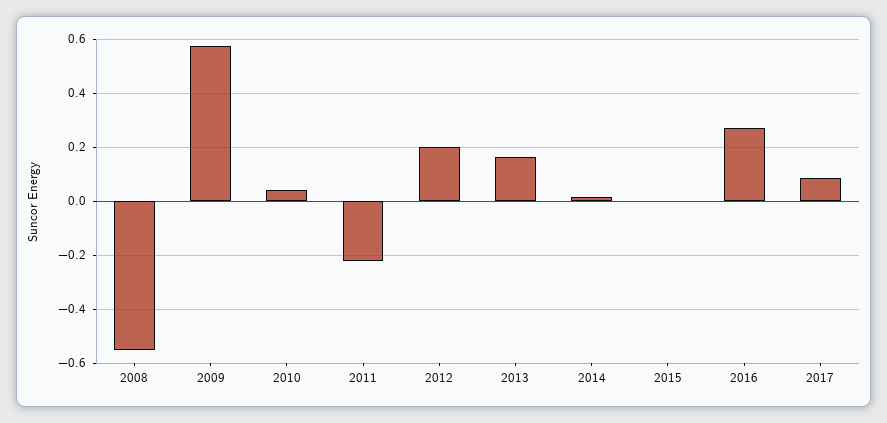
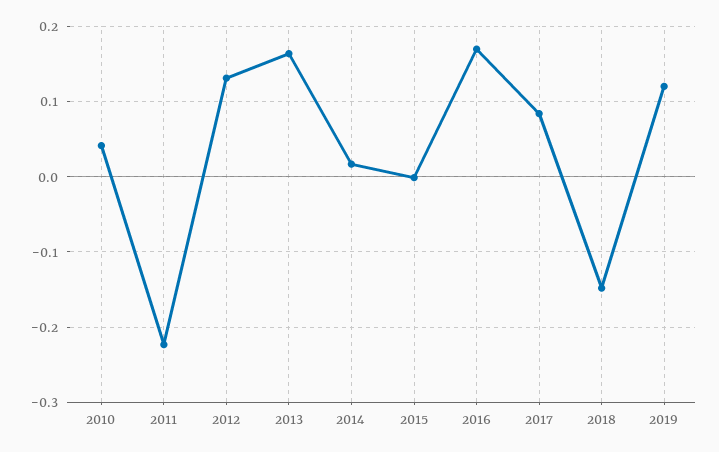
2008: -0.55 -> none
2009: 0.575 -> none
2012: 0.2 -> 0.13
2016: 0.275 -> 0.17
2018: none -> -0.15
2019: none -> 0.12

